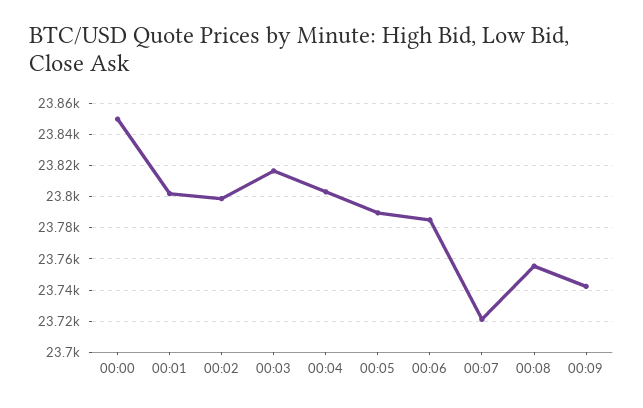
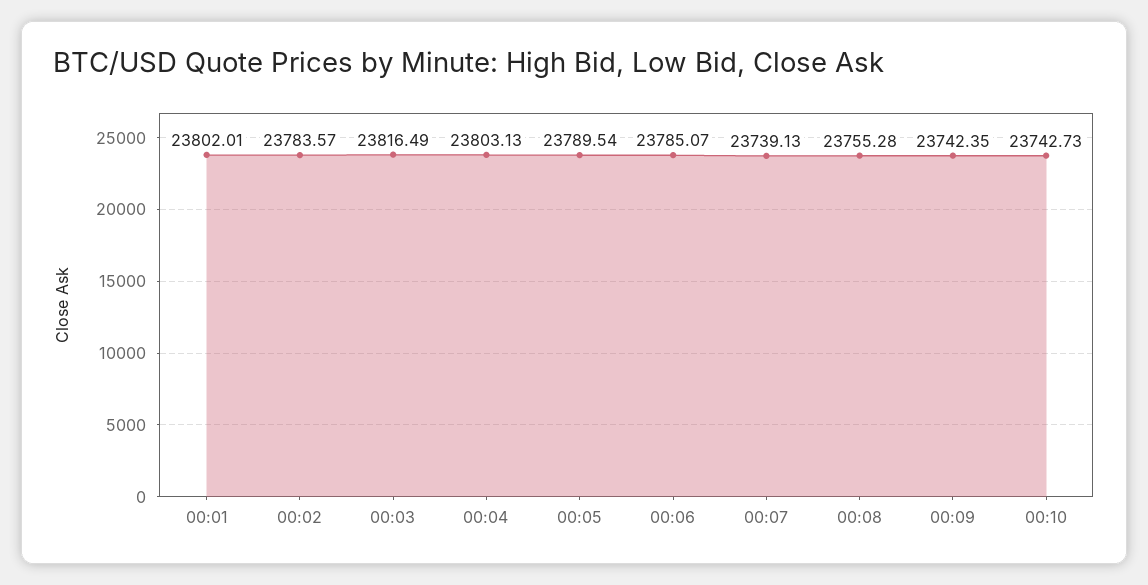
00:00: 23850 -> none
00:02: 23800 -> 23783.57
00:07: 23720 -> 23739.13
00:10: none -> 23742.73

